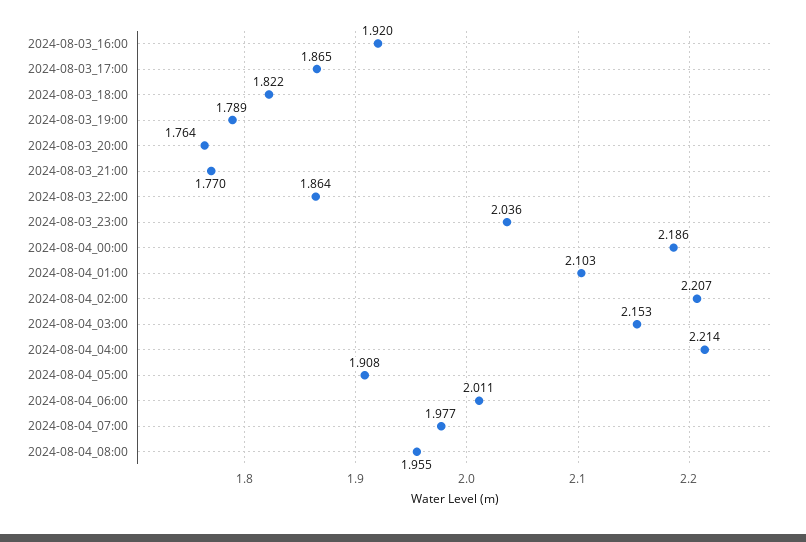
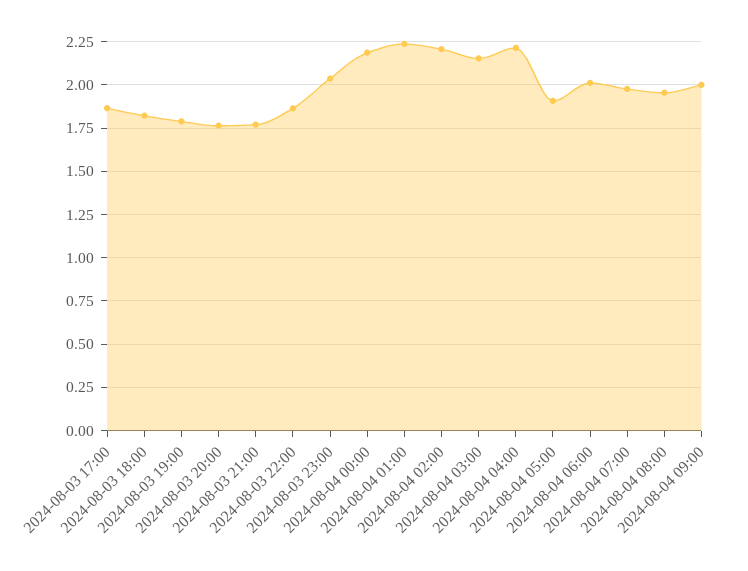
2024-08-03_16:00: 1.92 -> none
2024-08-04_01:00: 2.103 -> 2.25
2024-08-04 09:00: none -> 2

